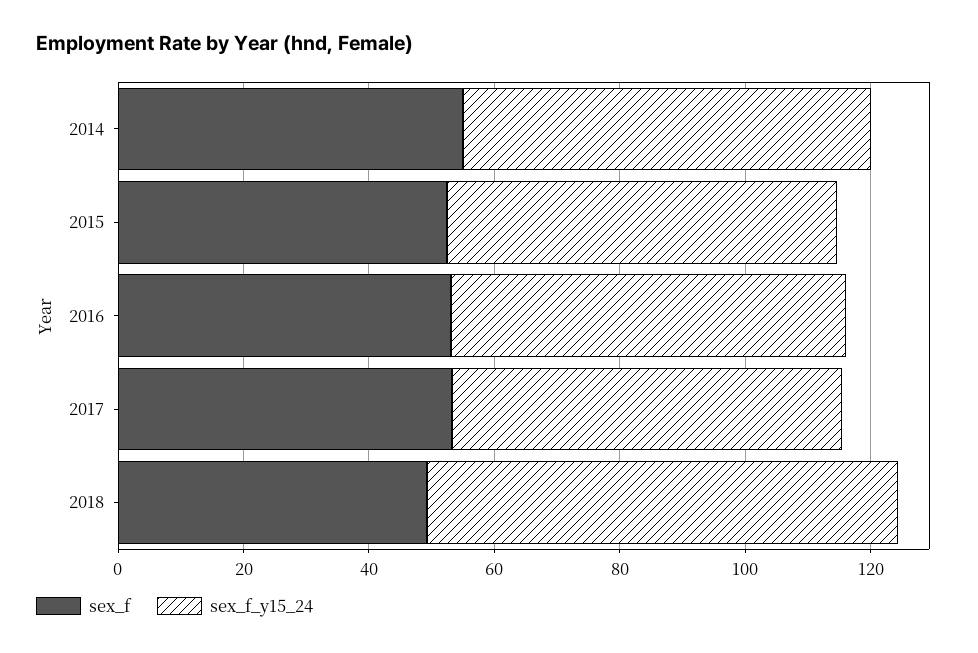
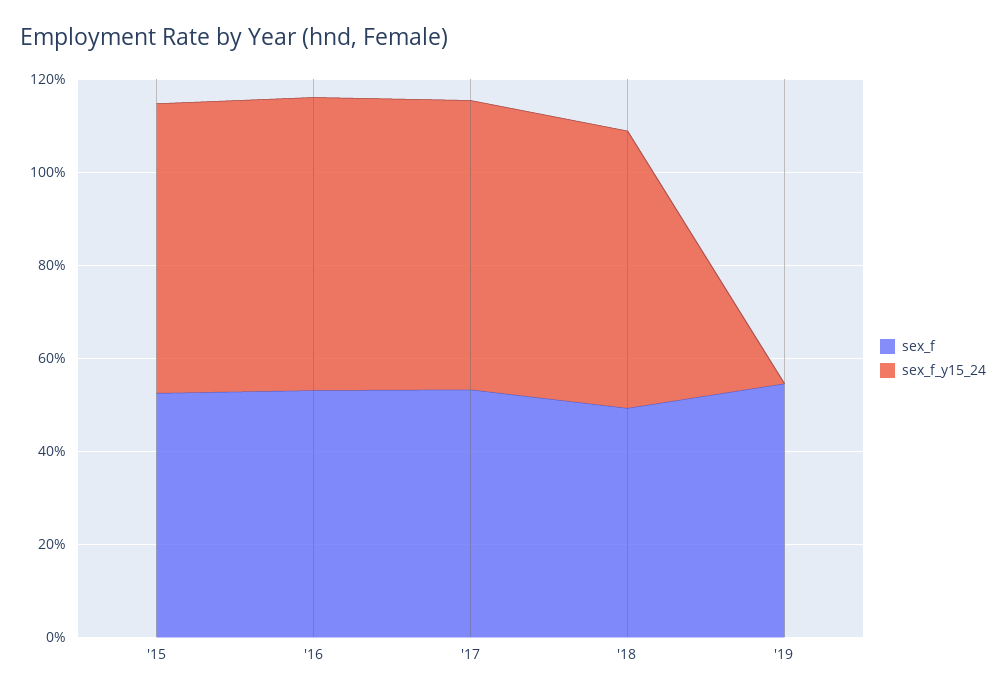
sex_f, 2014: 55 -> none
sex_f_y15_24, 2014: 65 -> none
sex_f_y15_24, 2018: 75 -> 60
sex_f, '19: none -> 55
sex_f_y15_24, '19: none -> 0

